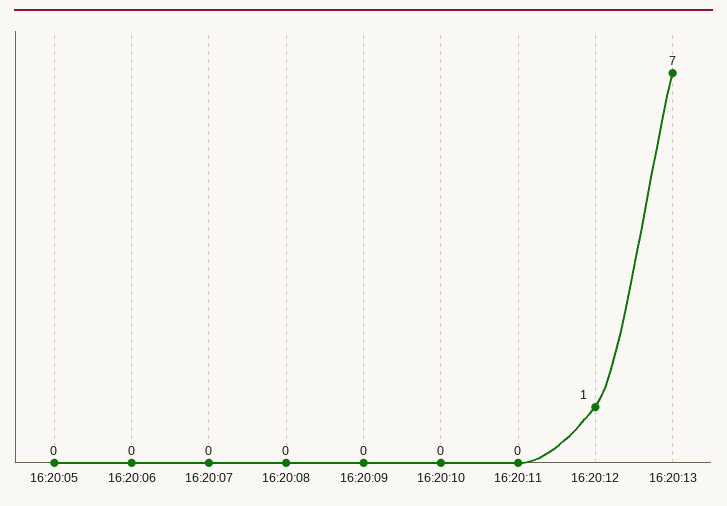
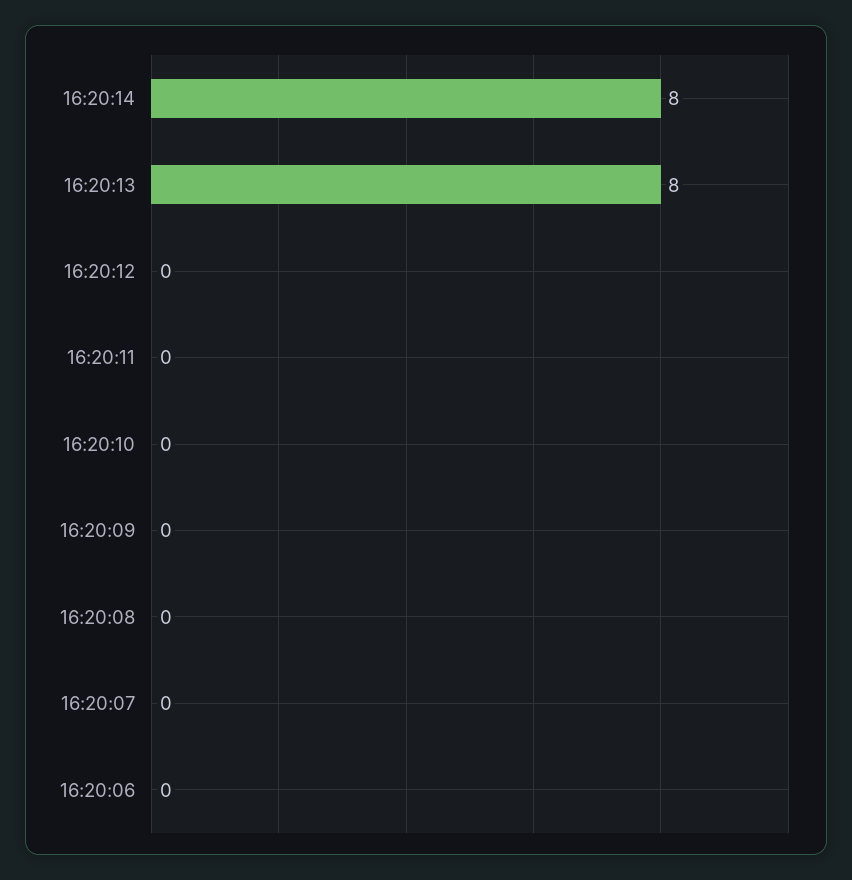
16:20:05: 0 -> none
16:20:12: 1 -> 0
16:20:13: 7 -> 8
16:20:14: none -> 8

